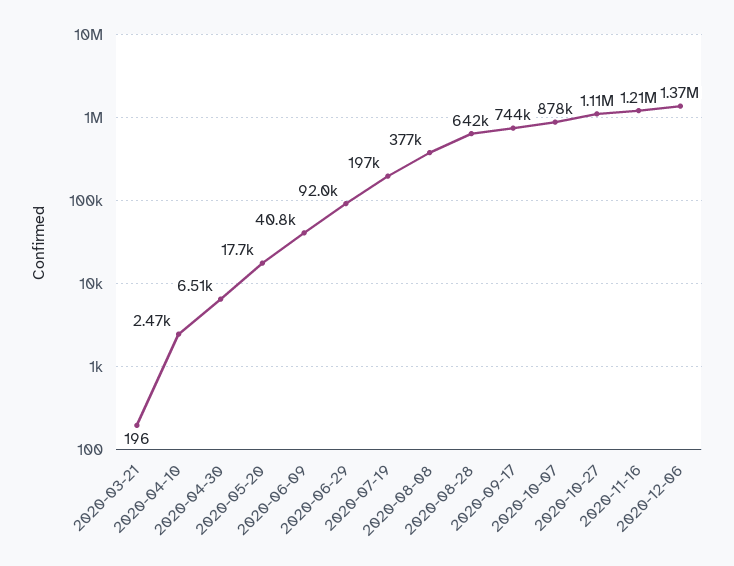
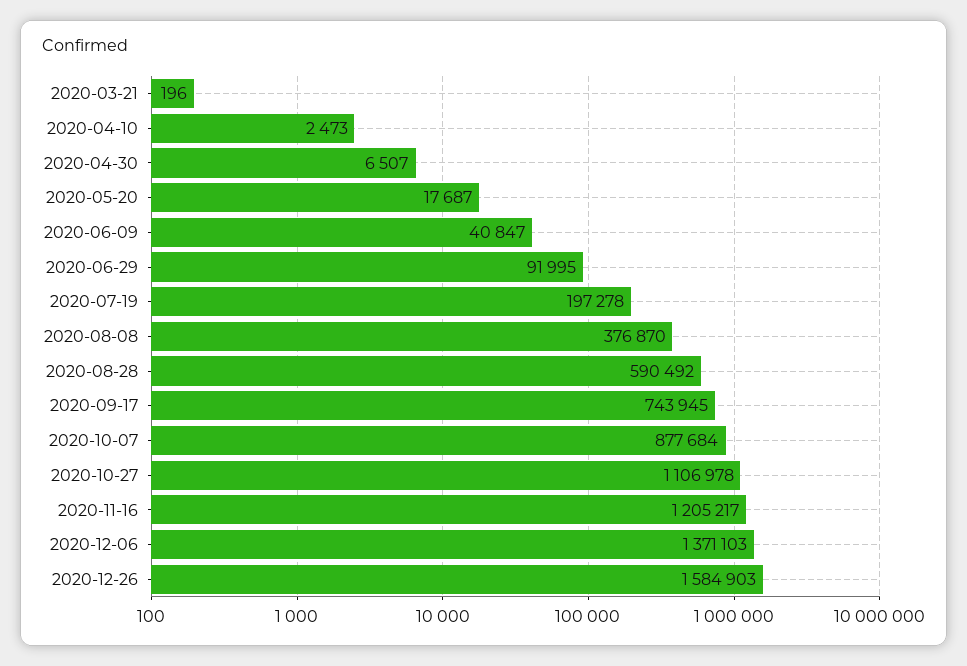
2020-08-28: 642000 -> 590492
2020-12-26: none -> 1584903

